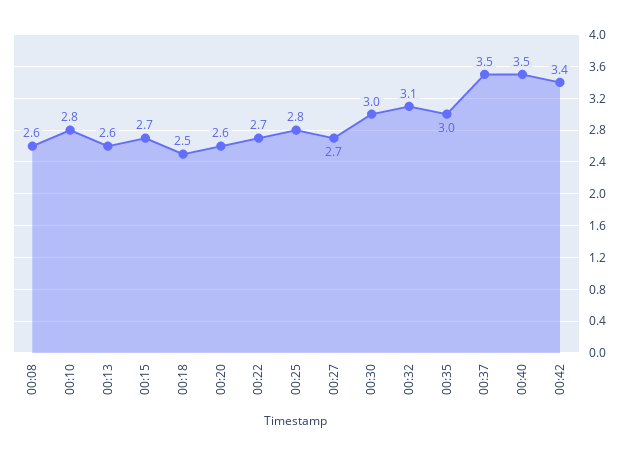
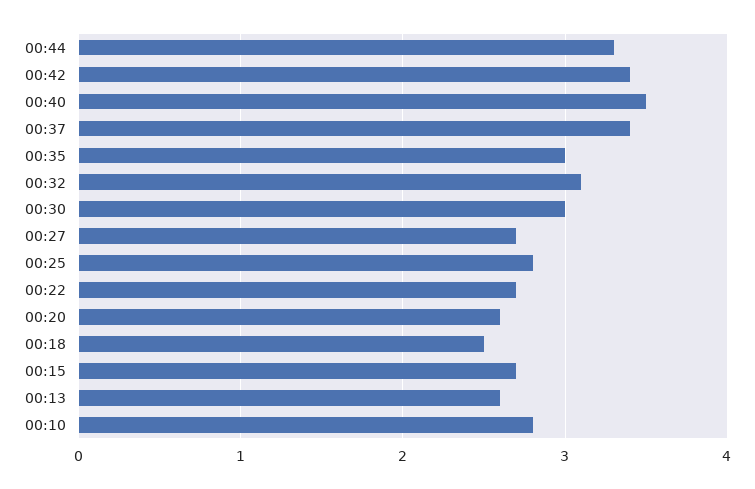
00:08: 2.6 -> none
00:37: 3.5 -> 3.4
00:44: none -> 3.3

